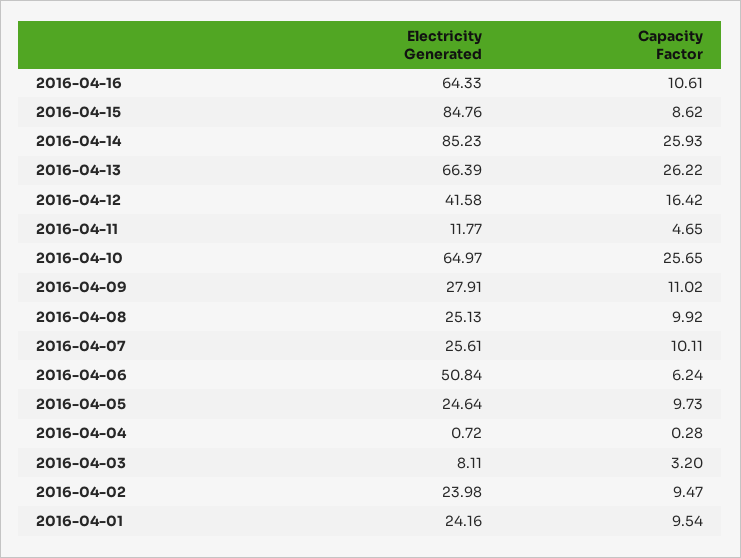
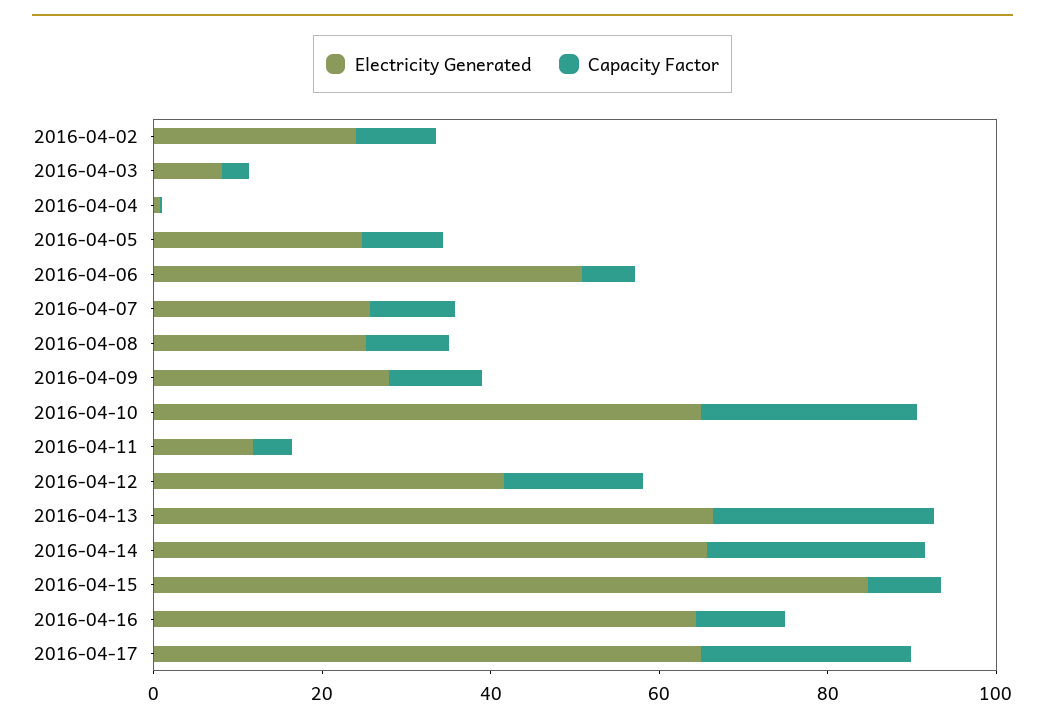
Electricity Generated, 2016-04-14: 85.23 -> 65
Electricity Generated, 2016-04-01: 24.16 -> none
Capacity Factor, 2016-04-01: 9.54 -> none
Electricity Generated, 2016-04-17: none -> 65
Capacity Factor, 2016-04-17: none -> 25

